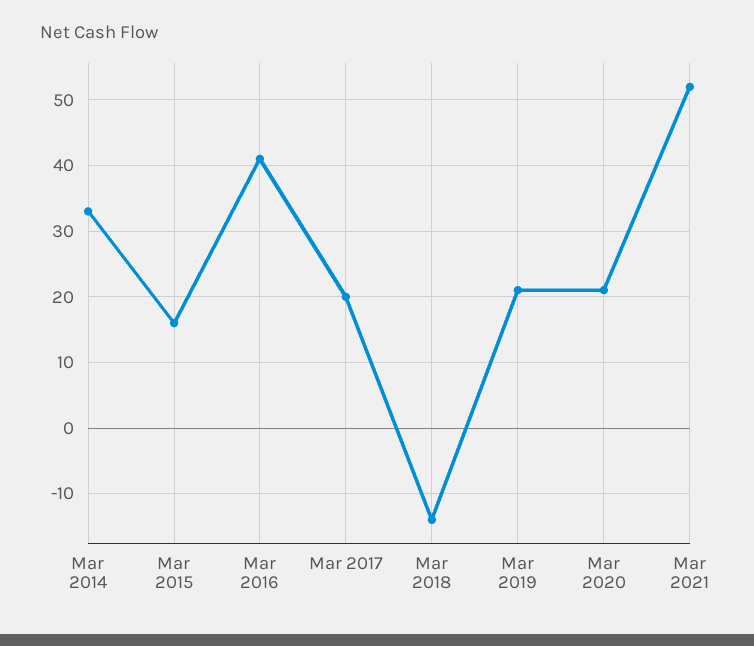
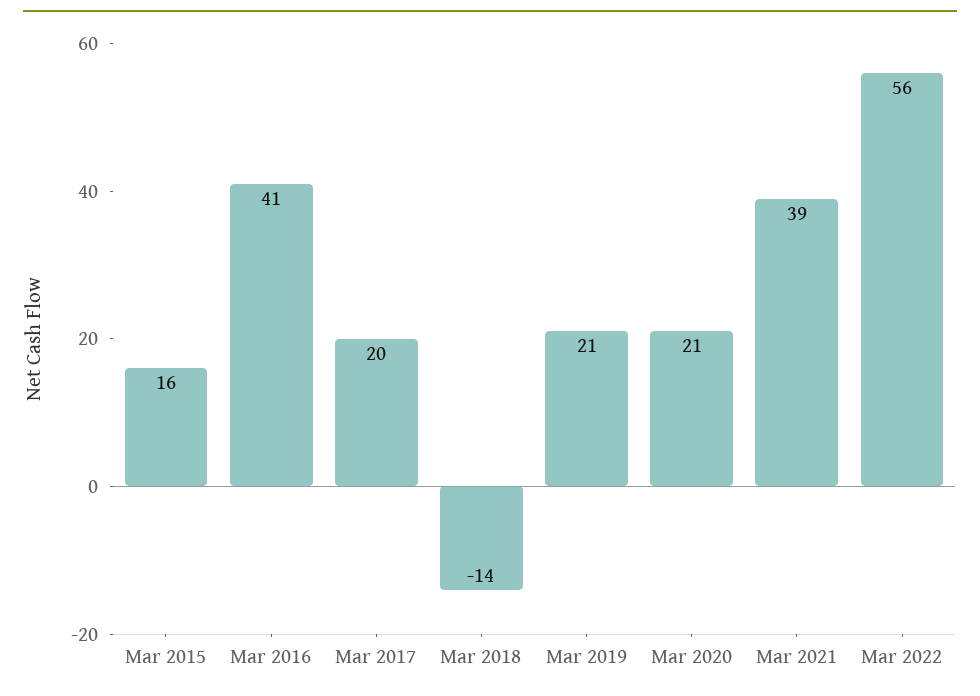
Mar 2014: 33 -> none
Mar 2021: 52 -> 39
Mar 2022: none -> 56

